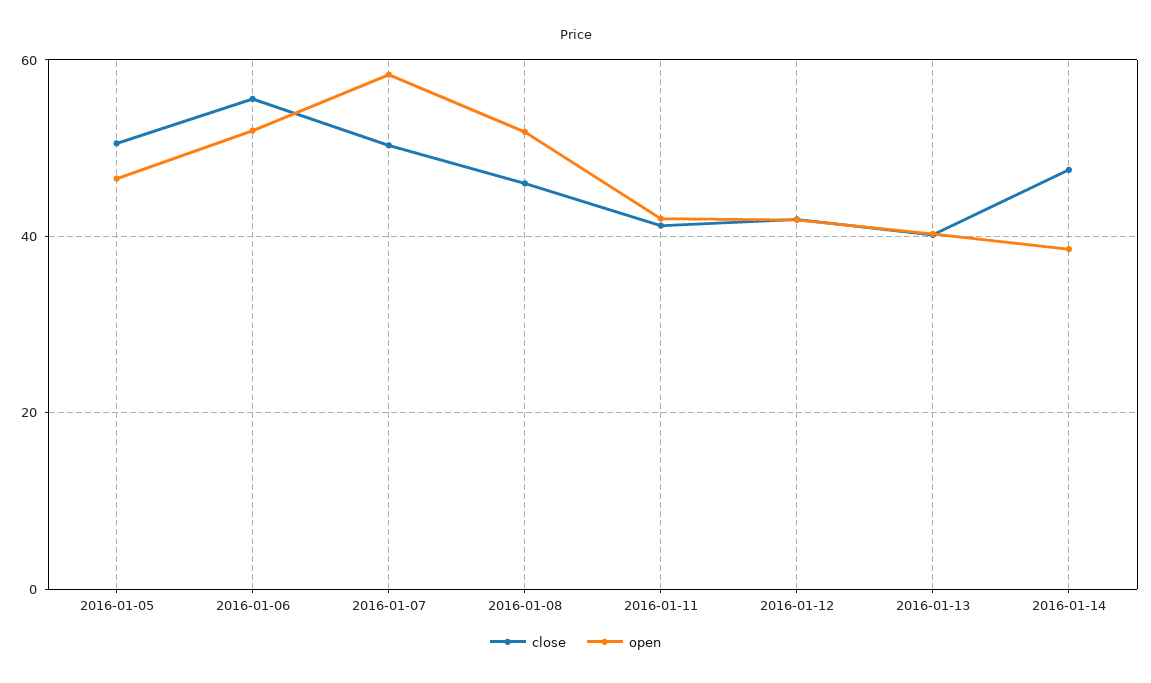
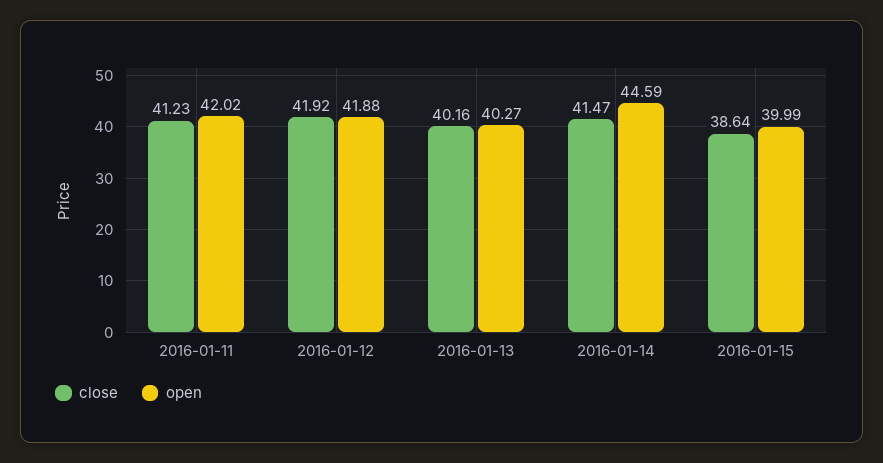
close, 2016-01-05: 50 -> none
open, 2016-01-05: 46 -> none
close, 2016-01-06: 56 -> none
open, 2016-01-06: 52 -> none
close, 2016-01-07: 50 -> none
open, 2016-01-07: 58 -> none
close, 2016-01-08: 46 -> none
open, 2016-01-08: 52 -> none
close, 2016-01-14: 48 -> 41.47
open, 2016-01-14: 38 -> 44.59
close, 2016-01-15: none -> 38.64
open, 2016-01-15: none -> 39.99

